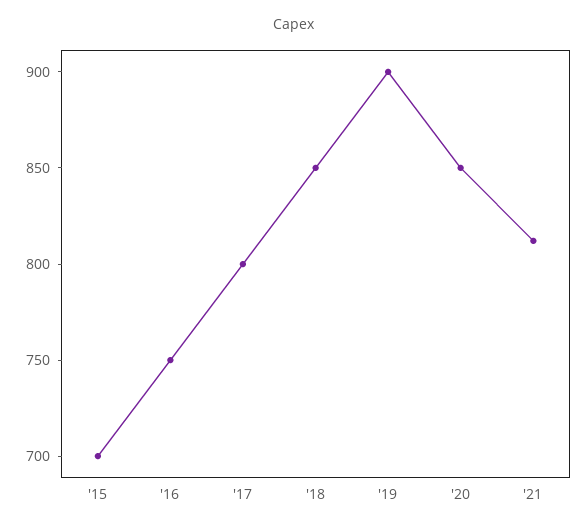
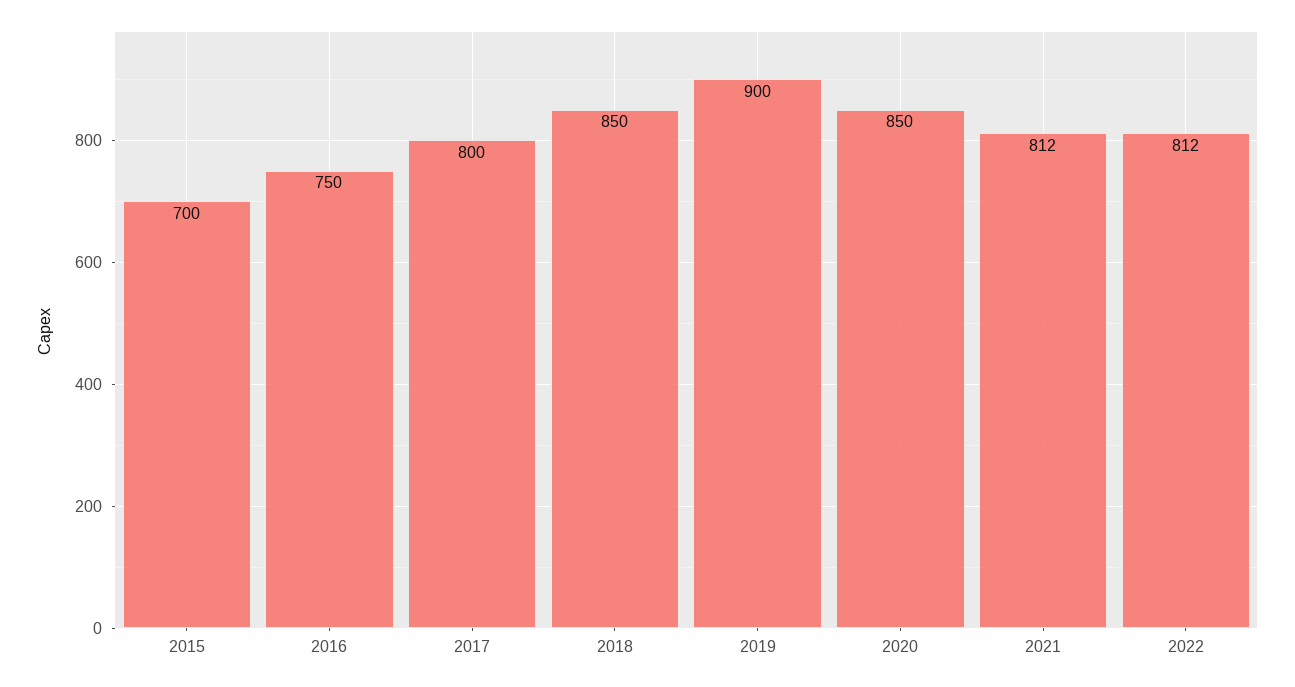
2022: none -> 812

